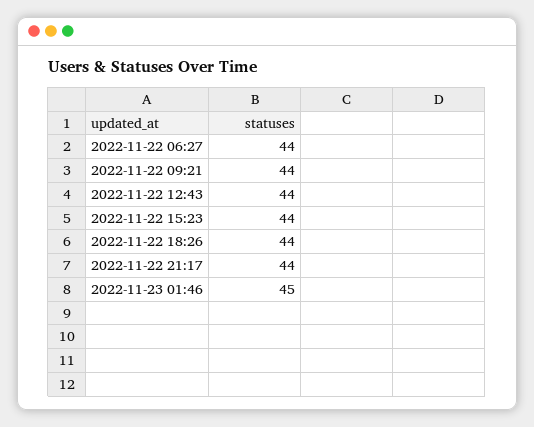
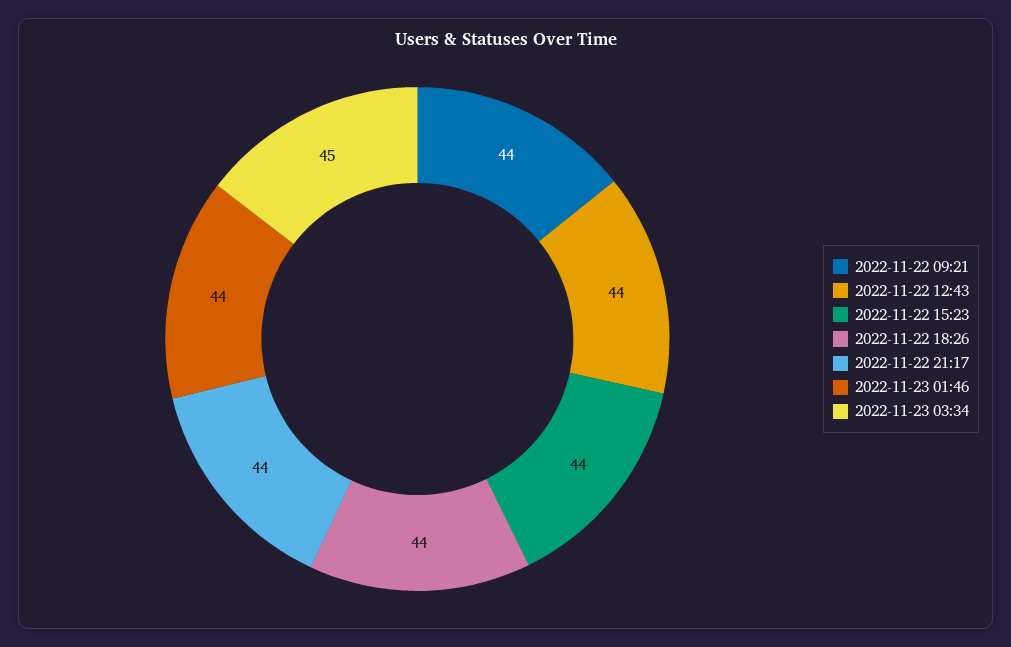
2022-11-22 06:27: 44 -> none
2022-11-23 01:46: 45 -> 44
2022-11-23 03:34: none -> 45

